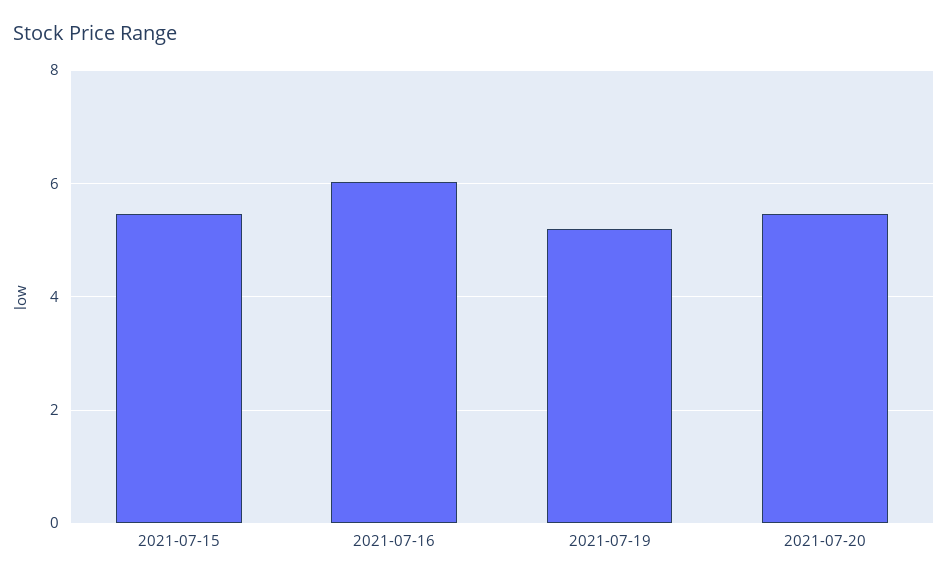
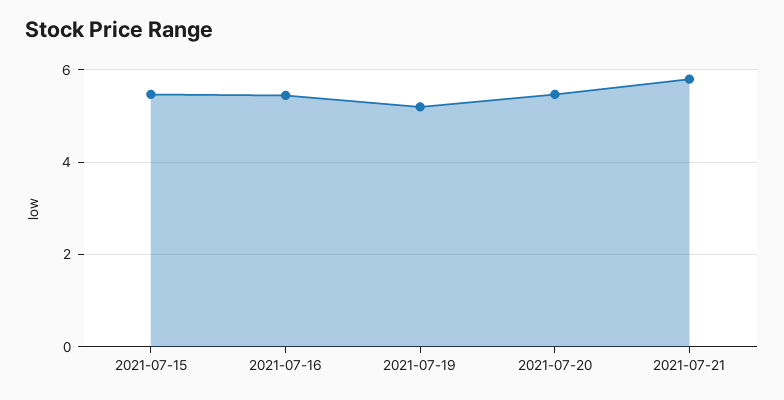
2021-07-16: 6 -> 5.4
2021-07-21: none -> 5.8

